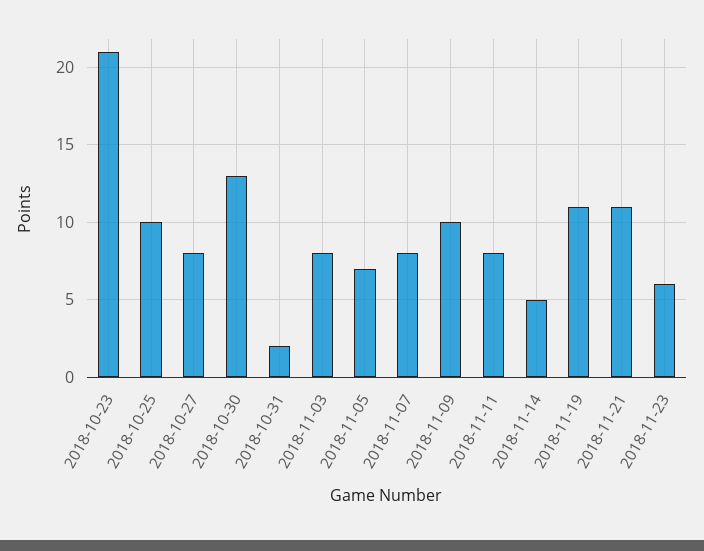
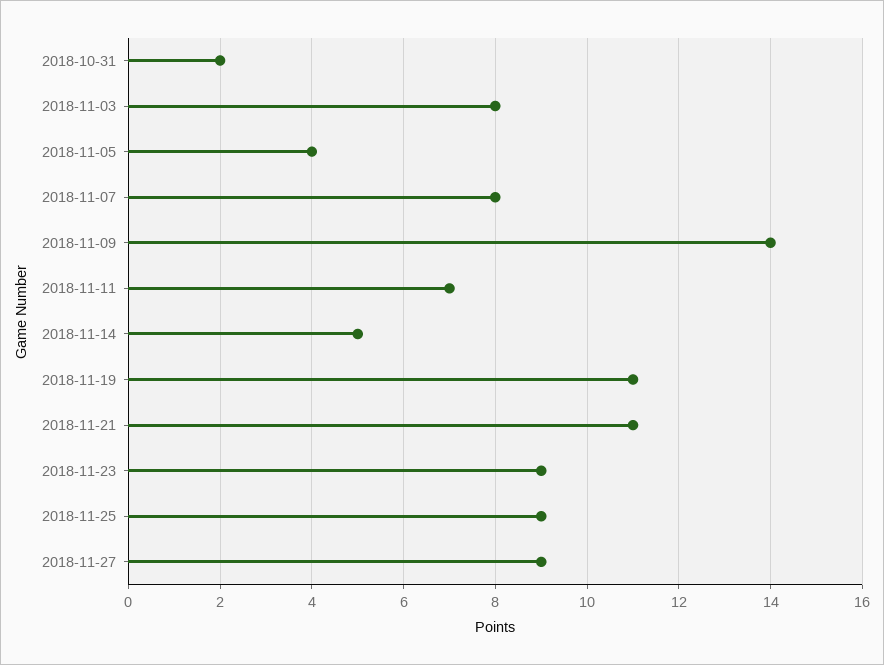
2018-10-23: 21 -> none
2018-10-25: 10 -> none
2018-10-27: 8 -> none
2018-10-30: 13 -> none
2018-11-05: 7 -> 4
2018-11-09: 10 -> 14
2018-11-11: 8 -> 7
2018-11-23: 6 -> 9
2018-11-25: none -> 9
2018-11-27: none -> 9

